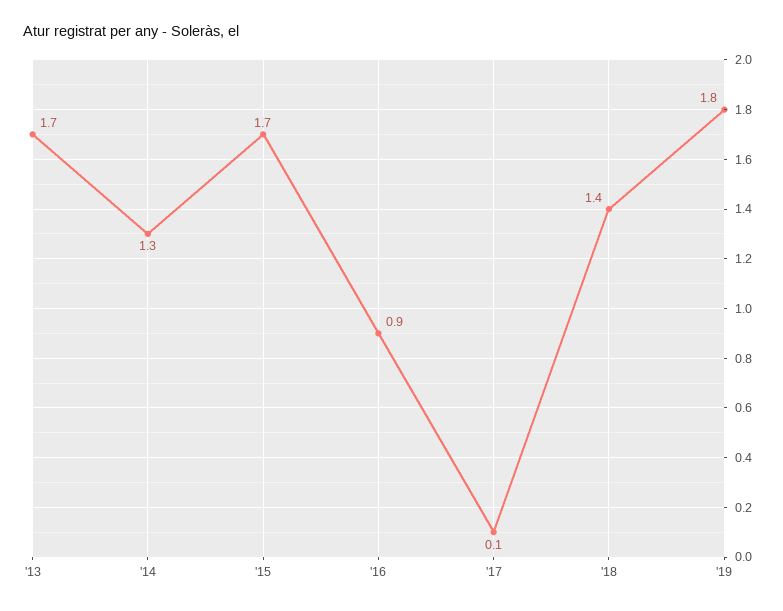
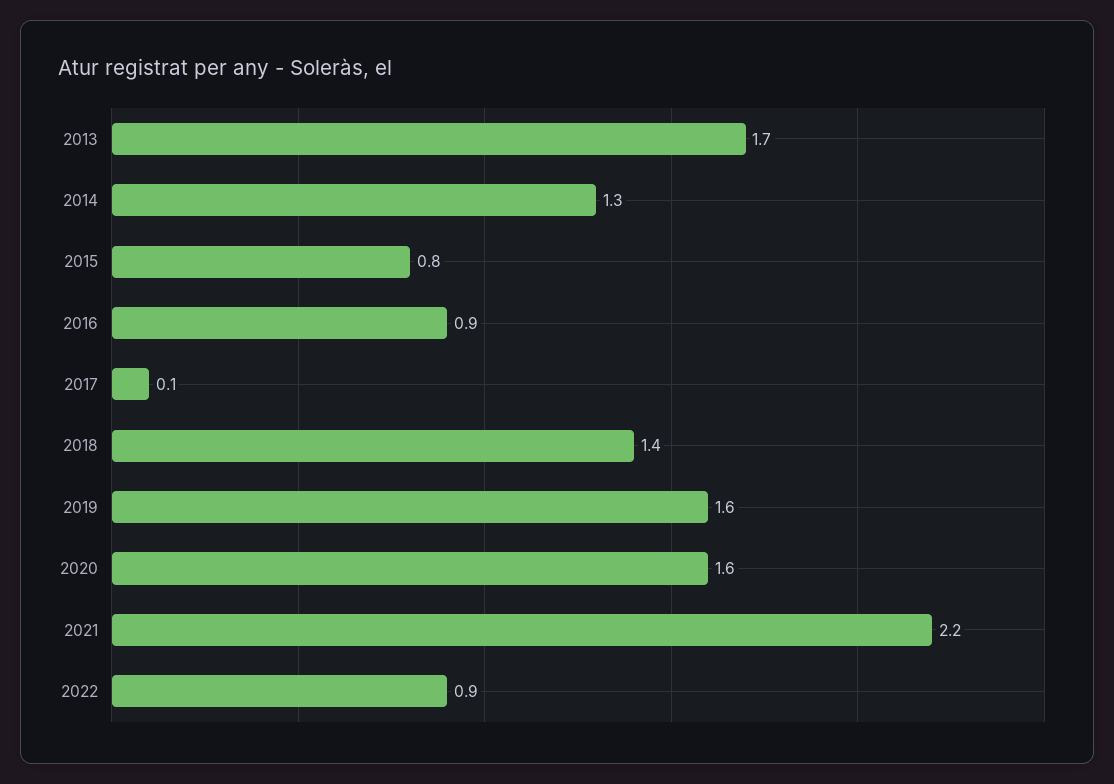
'15: 1.7 -> 0.8
'19: 1.8 -> 1.6
2020: none -> 1.6
2021: none -> 2.2
2022: none -> 0.9

